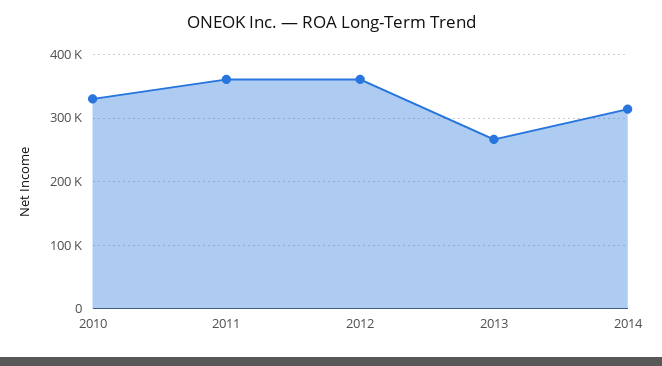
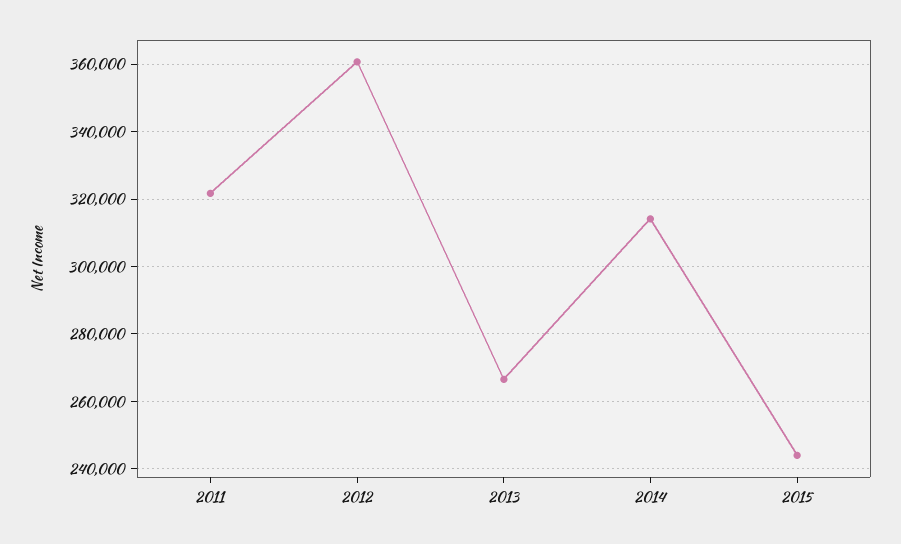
2010: 330000 -> none
2011: 360000 -> 322000
2015: none -> 244000

